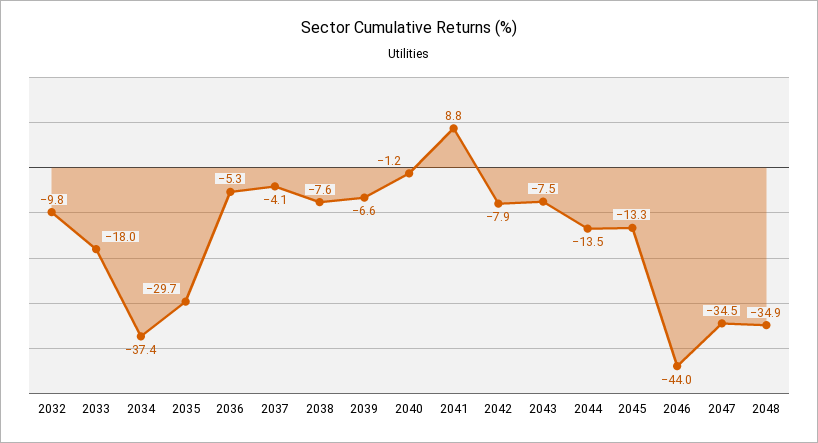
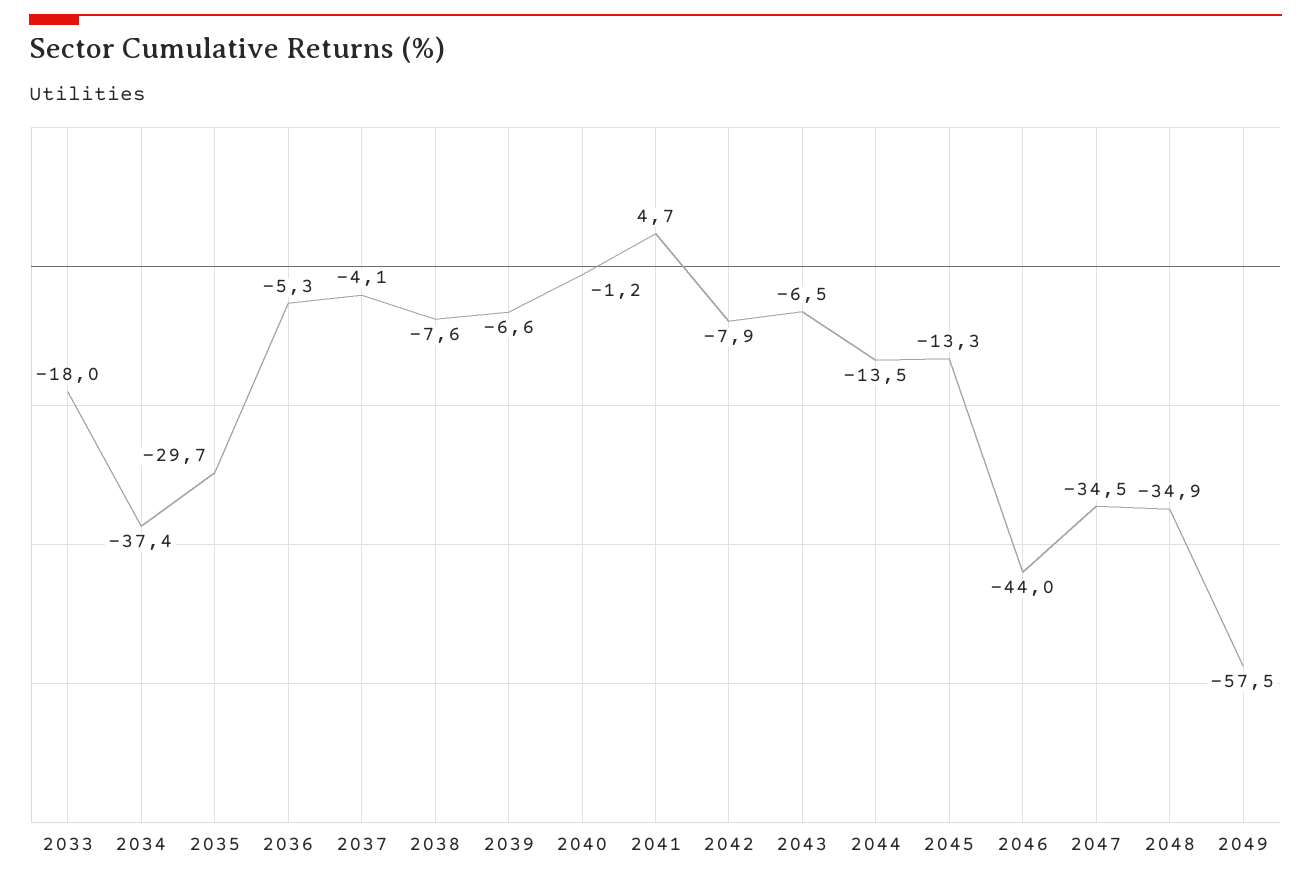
2032: -9.8 -> none
2041: 8.8 -> 4.7
2043: -7.5 -> -6.5
2049: none -> -57.5

